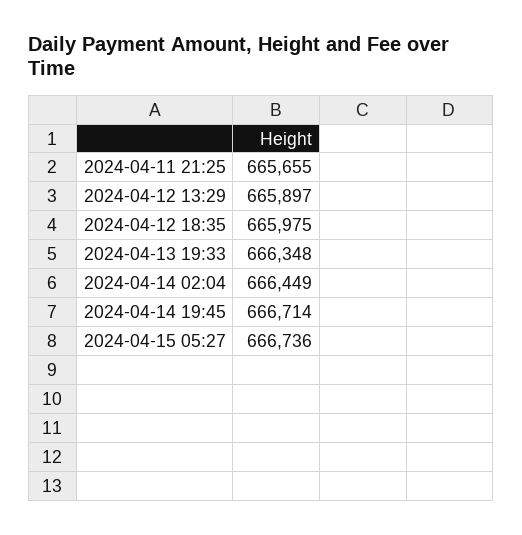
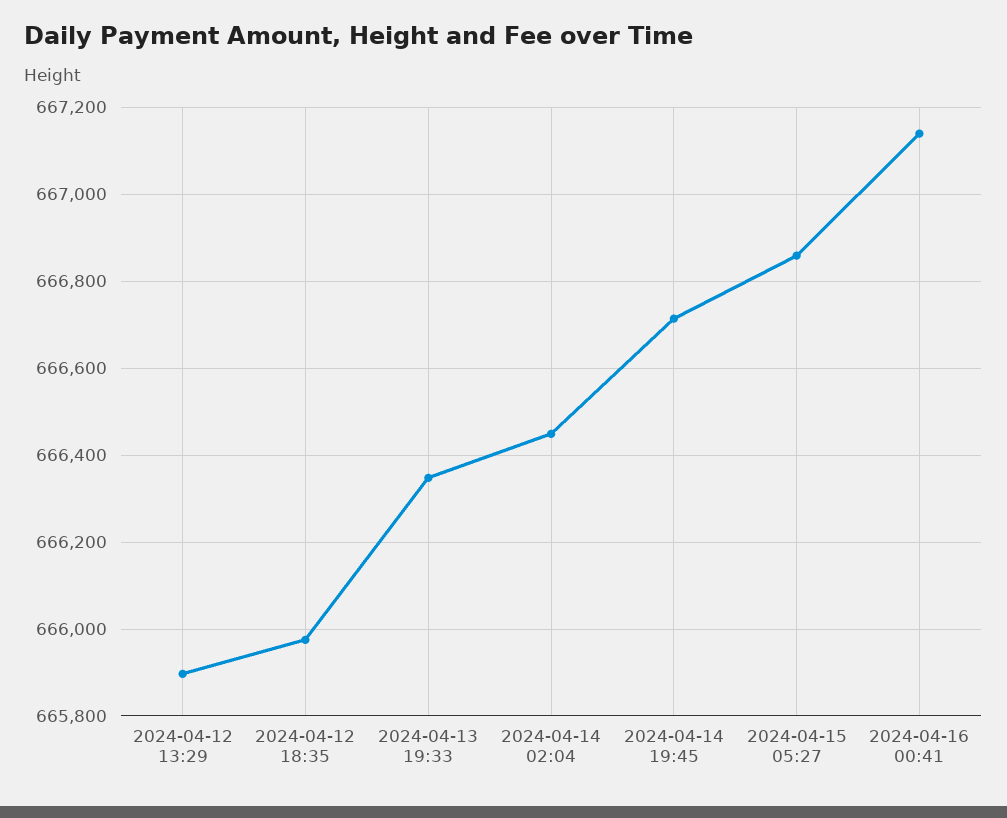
2024-04-11 21:25: 665655 -> none
2024-04-15 05:27: 666736 -> 666860
2024-04-16 00:41: none -> 667140

